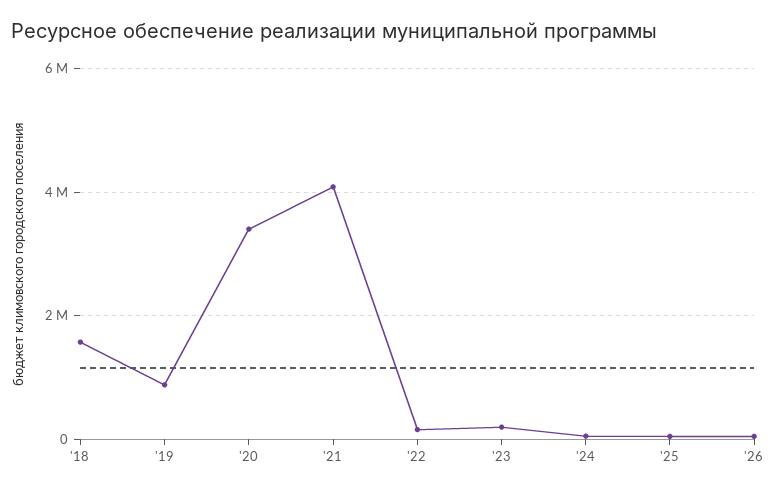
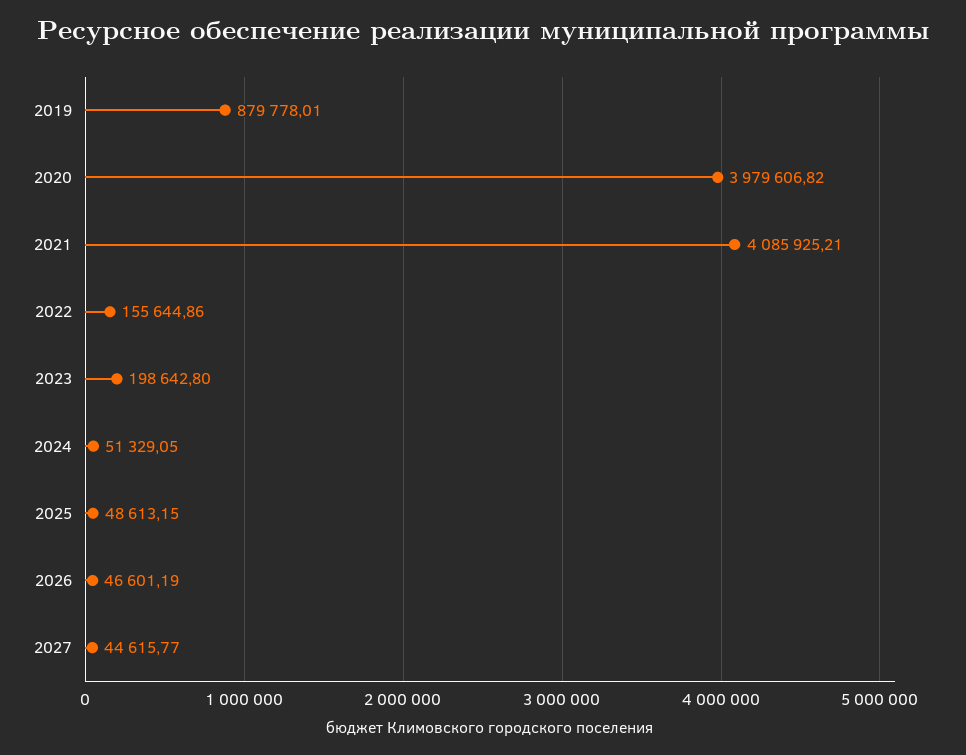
'18: 1600000 -> none
'20: 3400000 -> 3979606.82
2027: none -> 44615.77

